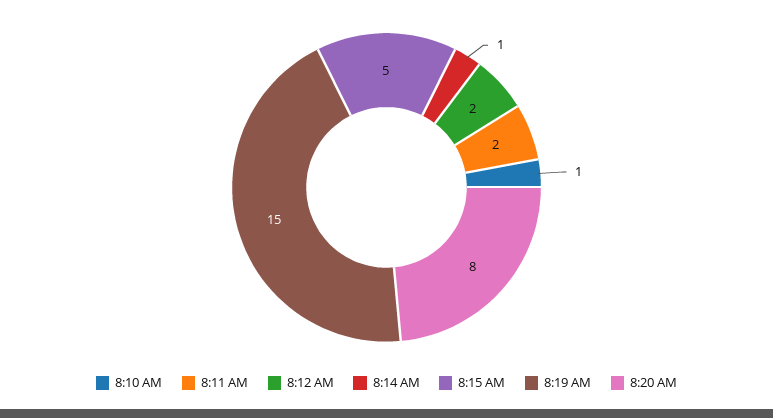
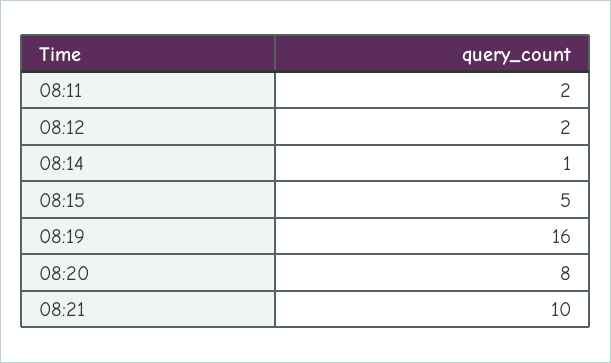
8:10 AM: 1 -> none
8:19 AM: 15 -> 16
08:21: none -> 10

